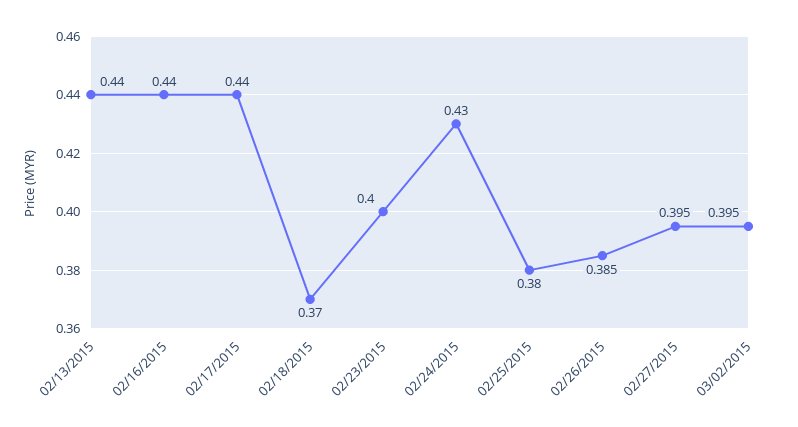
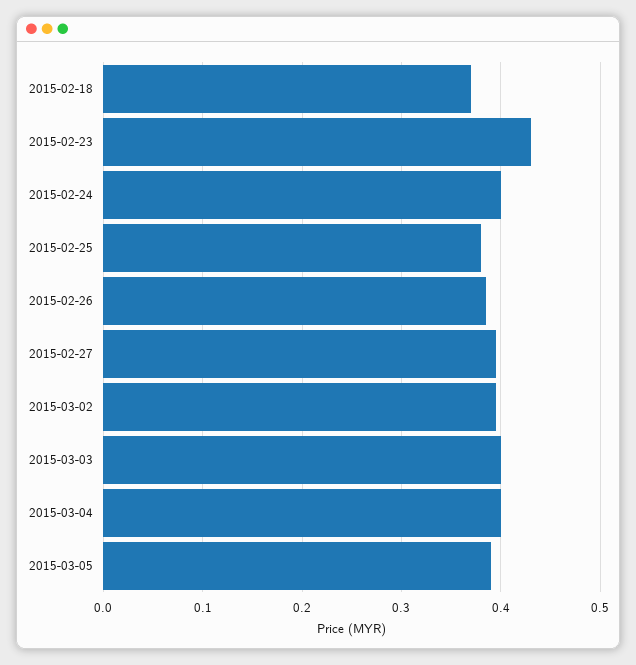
02/13/2015: 0.44 -> none
02/16/2015: 0.44 -> none
02/17/2015: 0.44 -> none
02/23/2015: 0.4 -> 0.43
02/24/2015: 0.43 -> 0.4
2015-03-03: none -> 0.4
2015-03-04: none -> 0.4
2015-03-05: none -> 0.39

